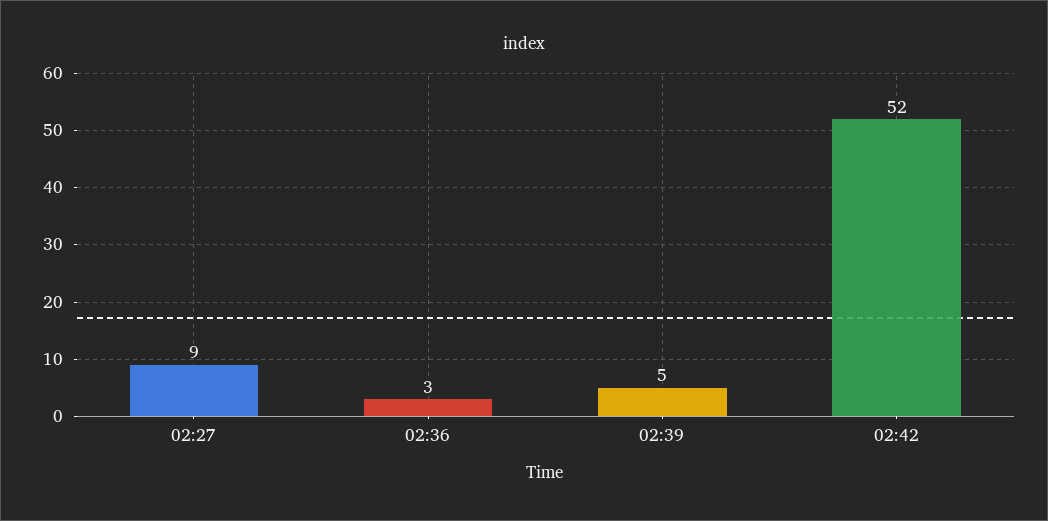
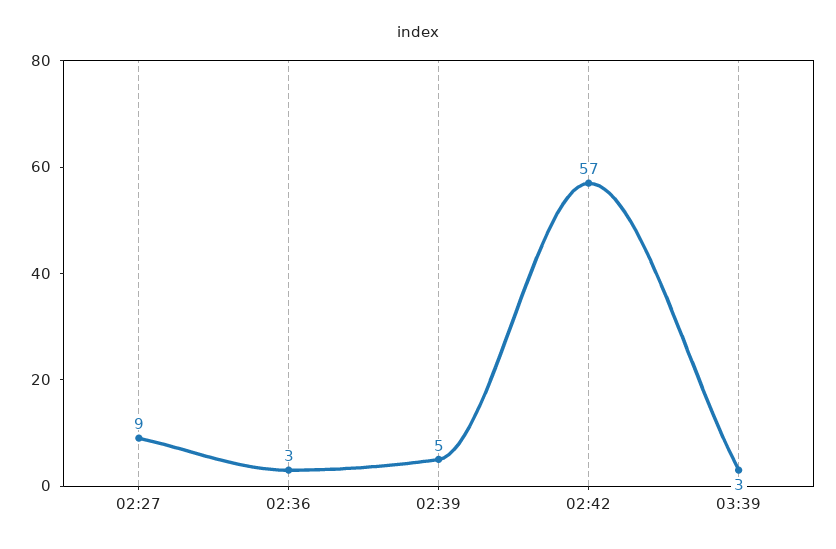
02:42: 52 -> 57
03:39: none -> 3

